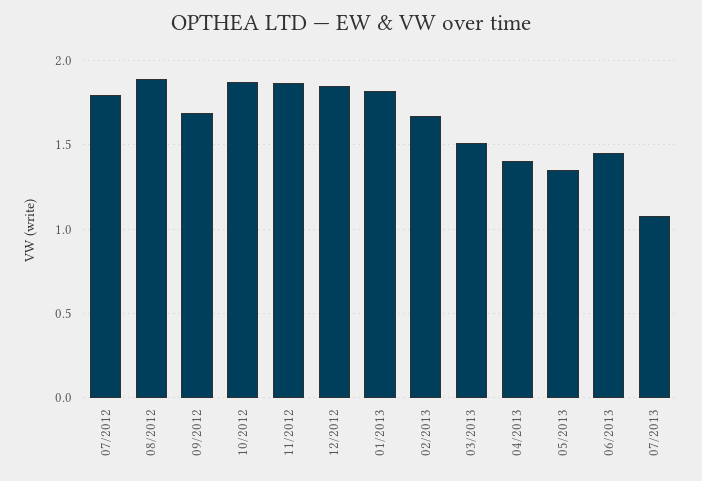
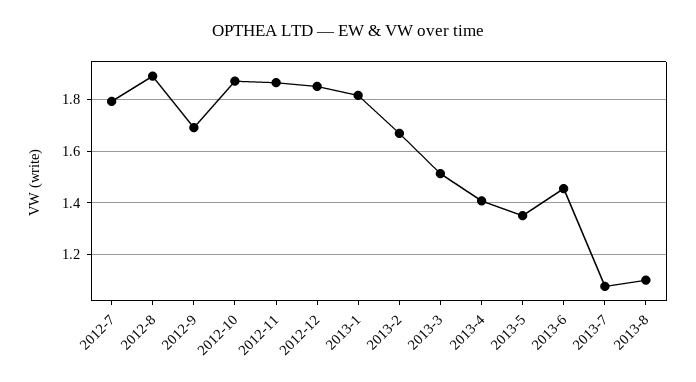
2013-8: none -> 1.1

